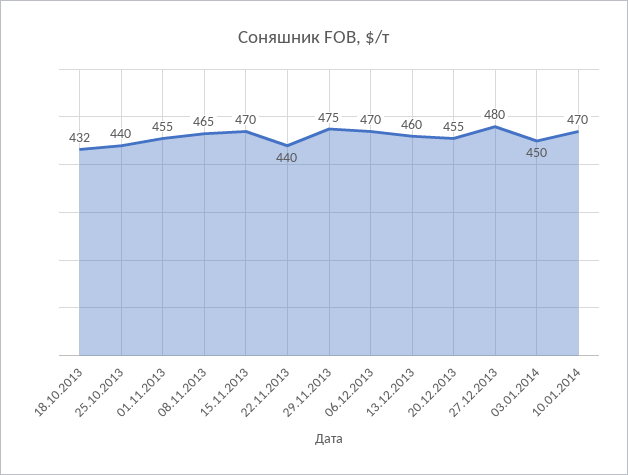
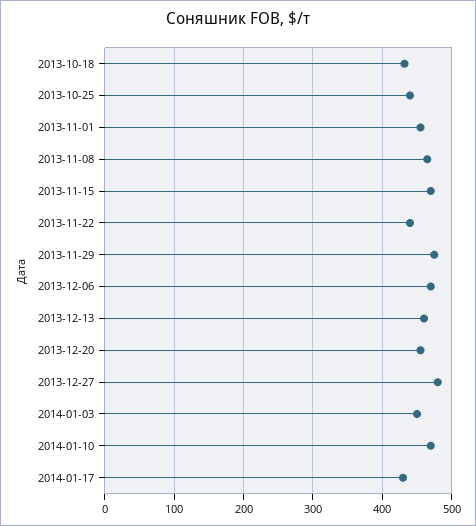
2014-01-17: none -> 430

